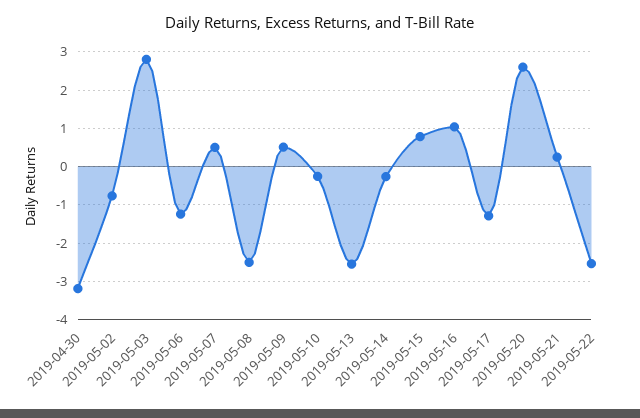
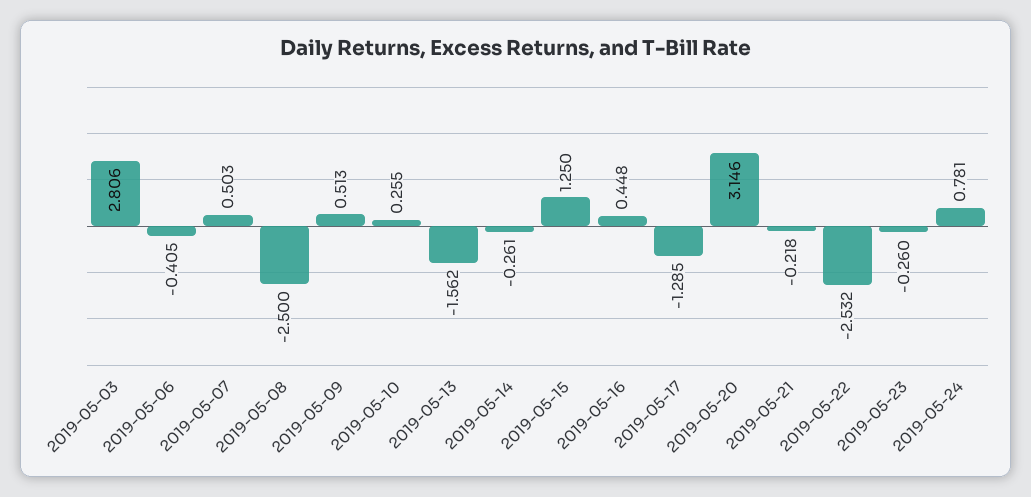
2019-04-30: -3.2 -> none
2019-05-02: -0.8 -> none
2019-05-06: -1.2 -> -0.405
2019-05-10: -0.2 -> 0.255
2019-05-13: -2.6 -> -1.562
2019-05-15: 0.8 -> 1.25
2019-05-16: 1 -> 0.448
2019-05-20: 2.6 -> 3.146
2019-05-21: 0.2 -> -0.218
2019-05-23: none -> -0.26
2019-05-24: none -> 0.781

